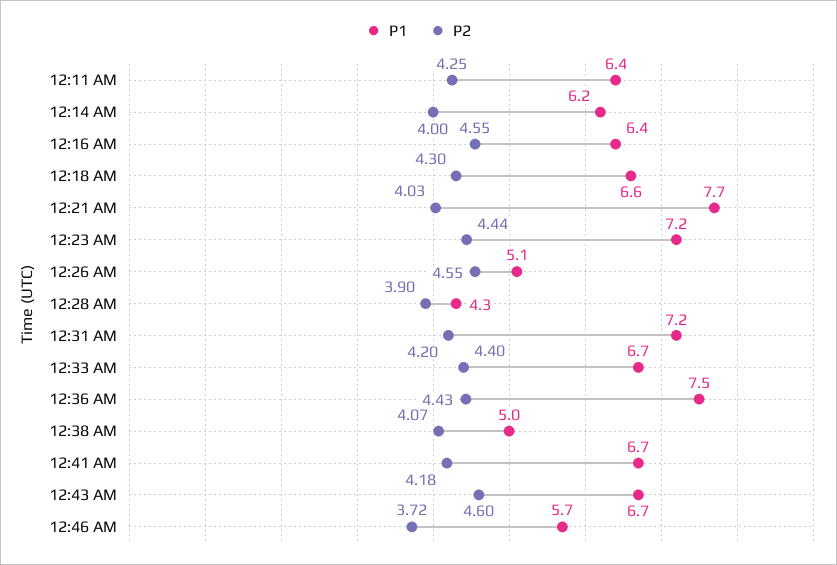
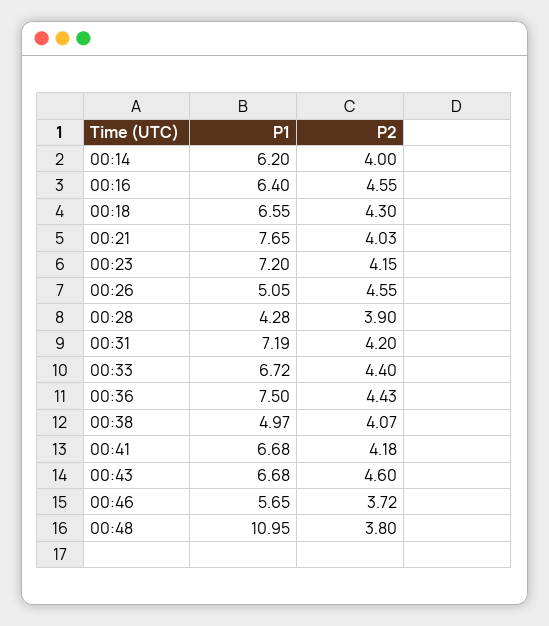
P1, 12:11 AM: 6.4 -> none
P2, 12:11 AM: 4.25 -> none
P2, 12:23 AM: 4.44 -> 4.15
P1, 00:48: none -> 10.95
P2, 00:48: none -> 3.8

